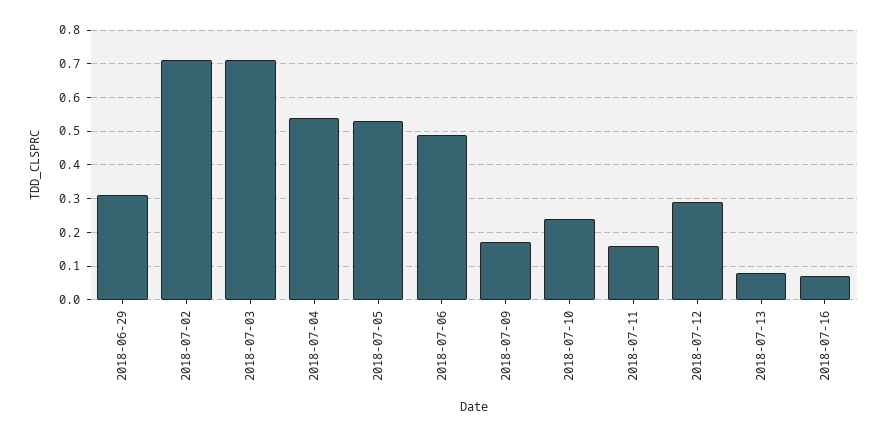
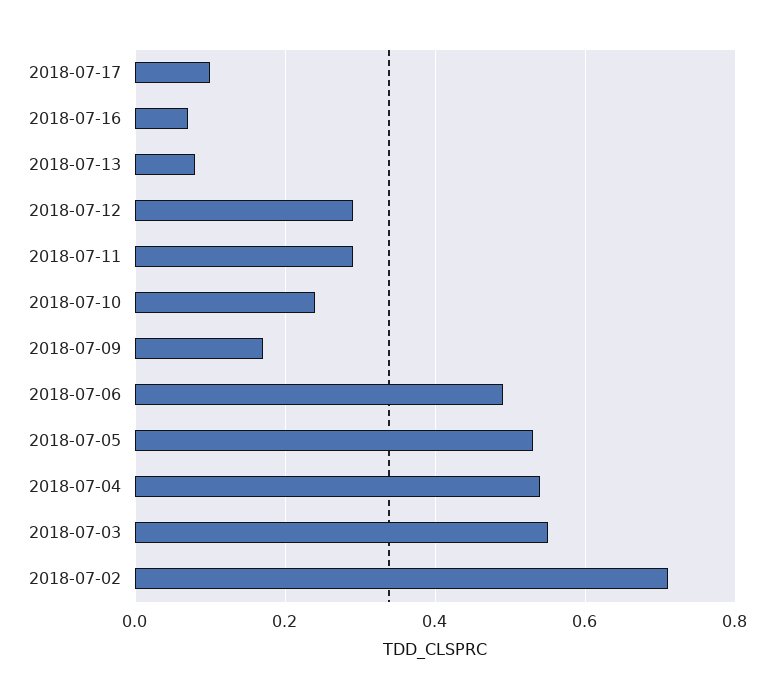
2018-06-29: 0.3 -> none
2018-07-03: 0.7 -> 0.55
2018-07-11: 0.15 -> 0.3
2018-07-17: none -> 0.1

